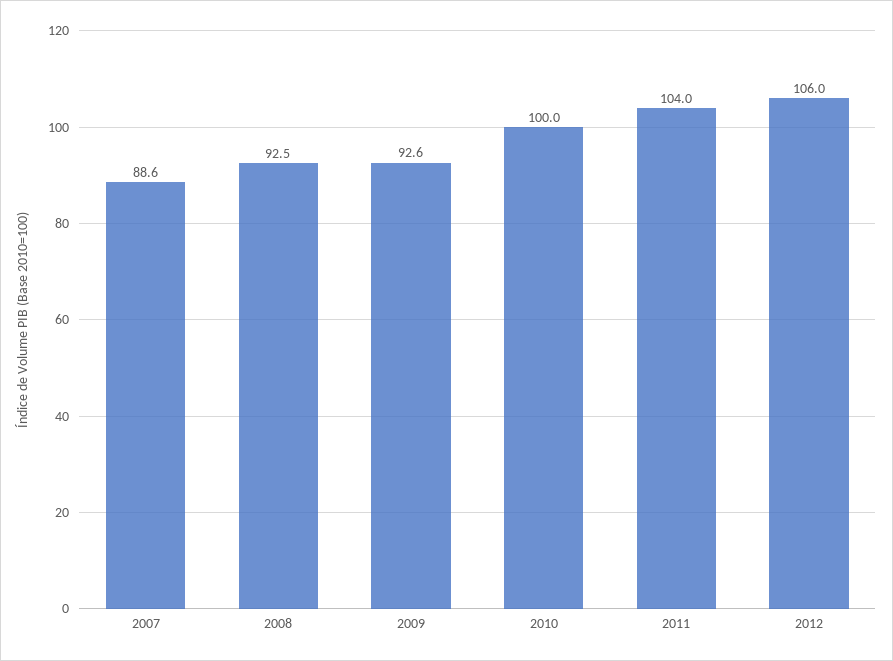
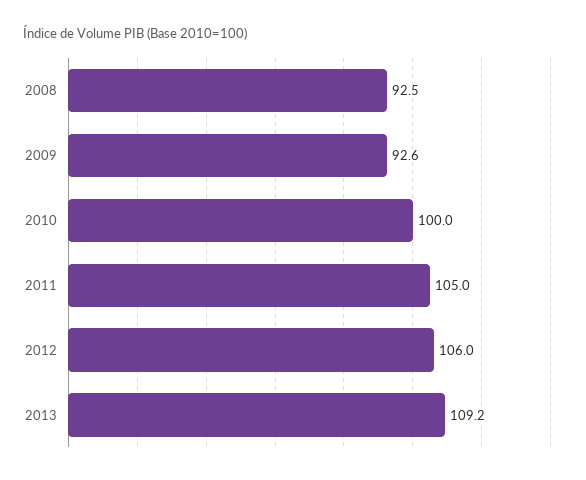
2007: 88.6 -> none
2011: 104 -> 105
2013: none -> 109.2

